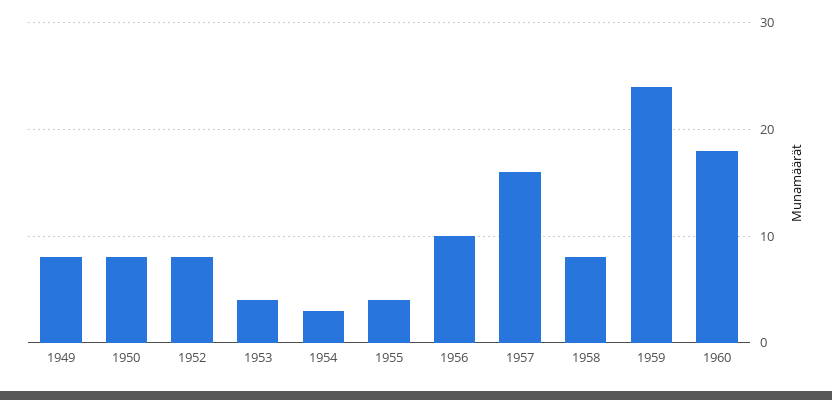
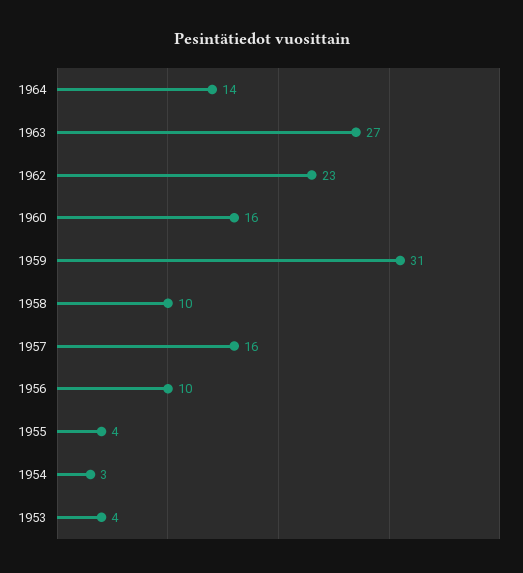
1949: 8 -> none
1950: 8 -> none
1952: 8 -> none
1958: 8 -> 10
1959: 24 -> 31
1960: 18 -> 16
1964: none -> 14
1963: none -> 27
1962: none -> 23

